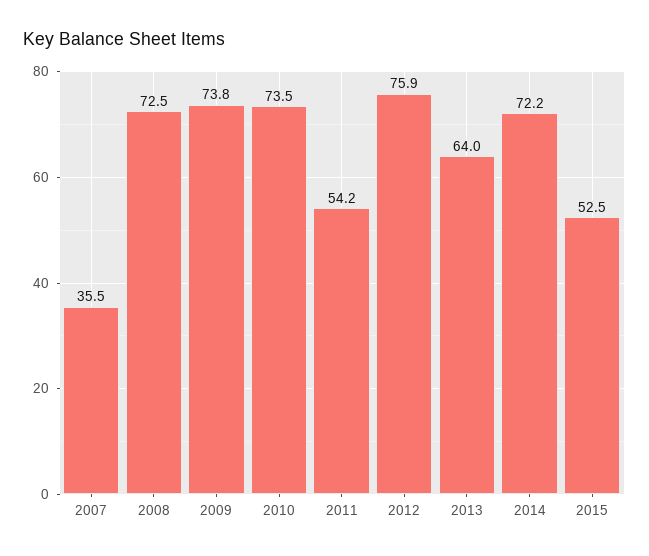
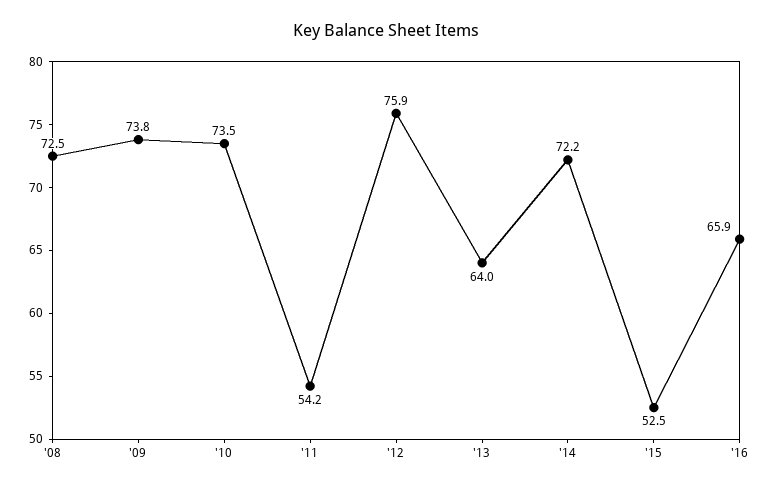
2007: 35.5 -> none
'16: none -> 65.9

